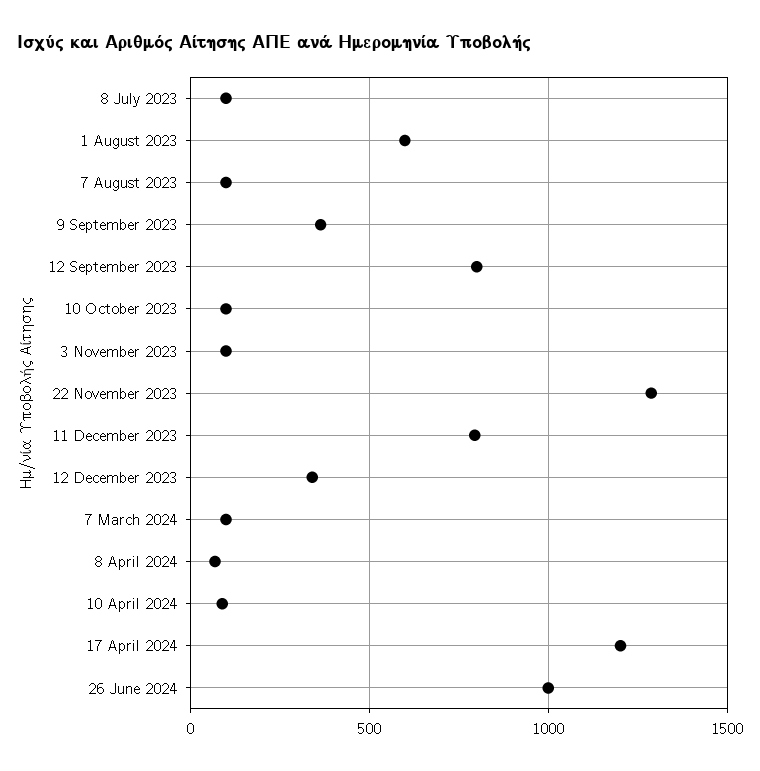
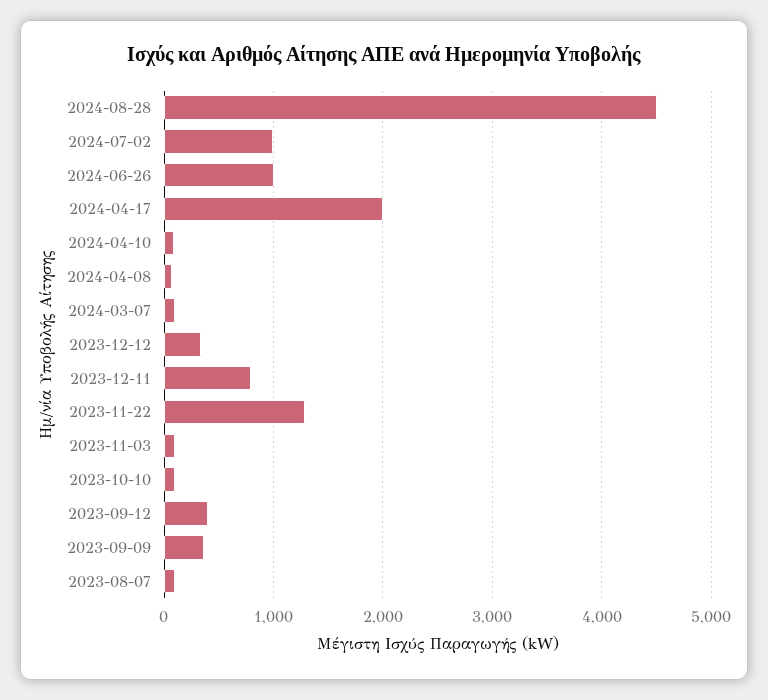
8 July 2023: 100 -> none
1 August 2023: 600 -> none
12 September 2023: 800 -> 400
17 April 2024: 1200 -> 2000
2024-08-28: none -> 4500
2024-07-02: none -> 1000

